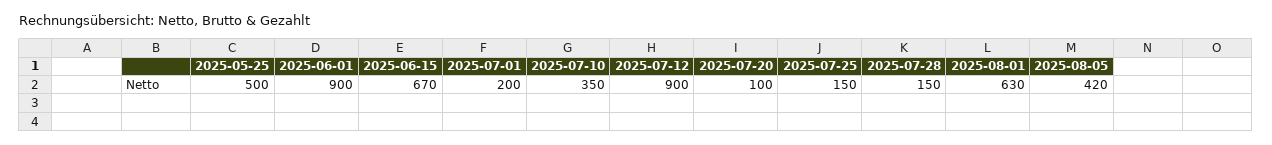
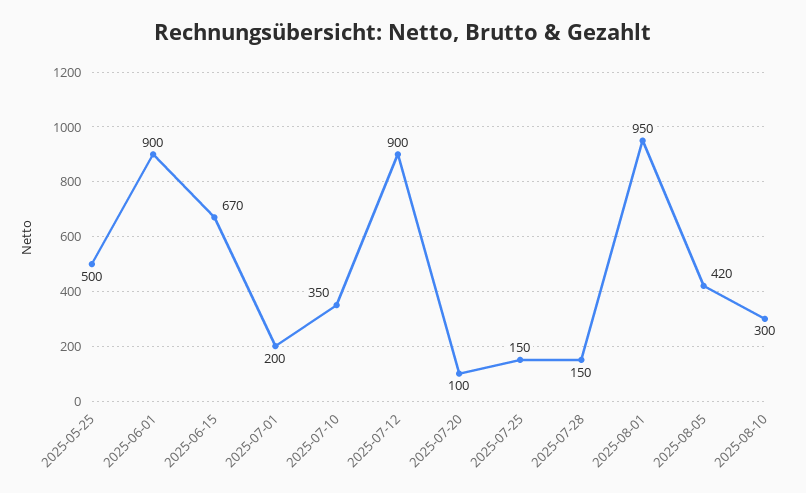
2025-08-01: 630 -> 950
2025-08-10: none -> 300

